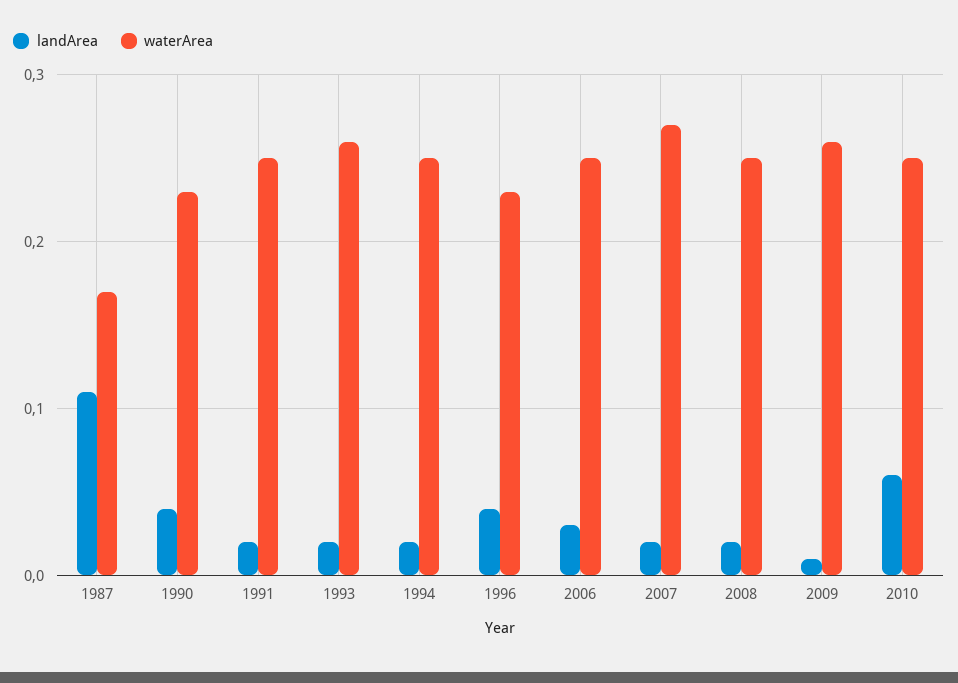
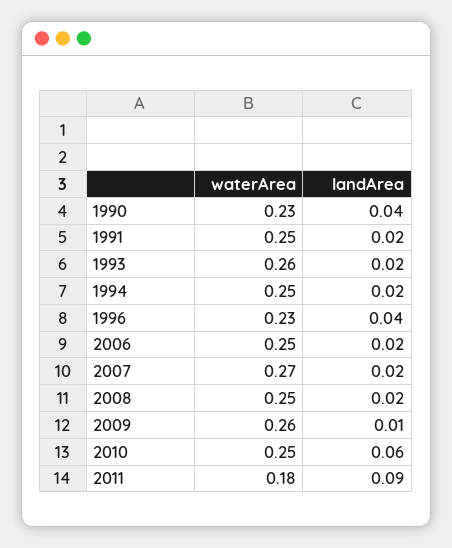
landArea, 1987: 0.11 -> none
waterArea, 1987: 0.17 -> none
landArea, 2006: 0.03 -> 0.02
waterArea, 2011: none -> 0.18
landArea, 2011: none -> 0.09

